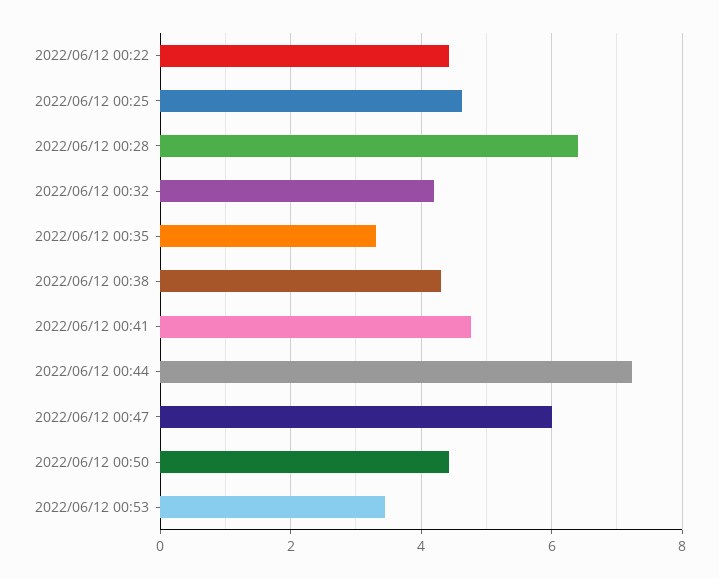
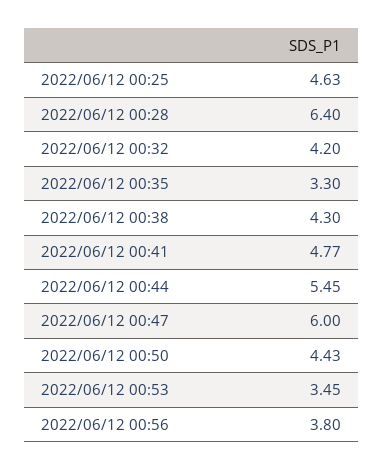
2022/06/12 00:22: 4.4 -> none
2022/06/12 00:44: 7.2 -> 5.45
2022/06/12 00:56: none -> 3.8

